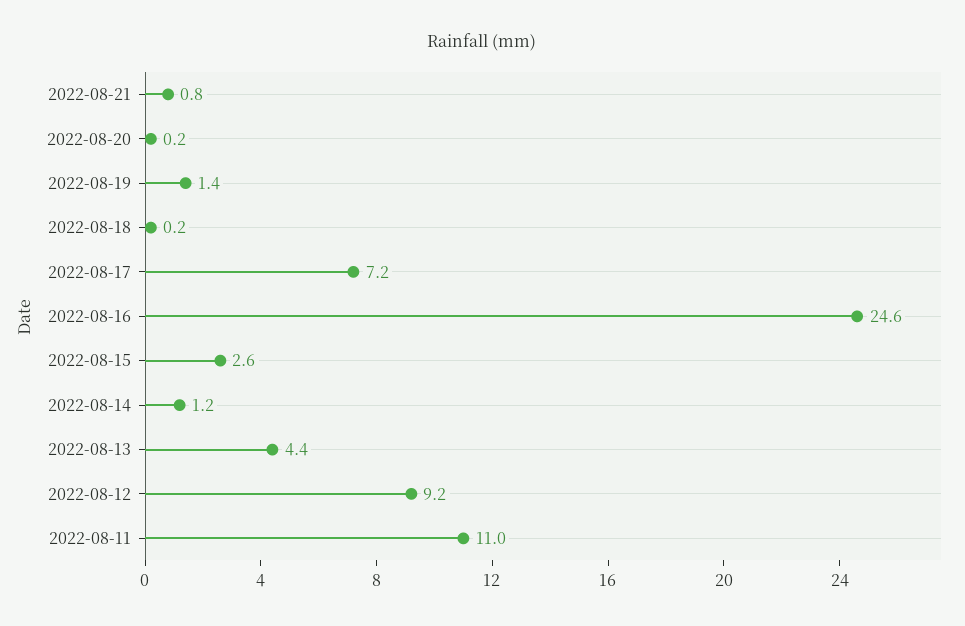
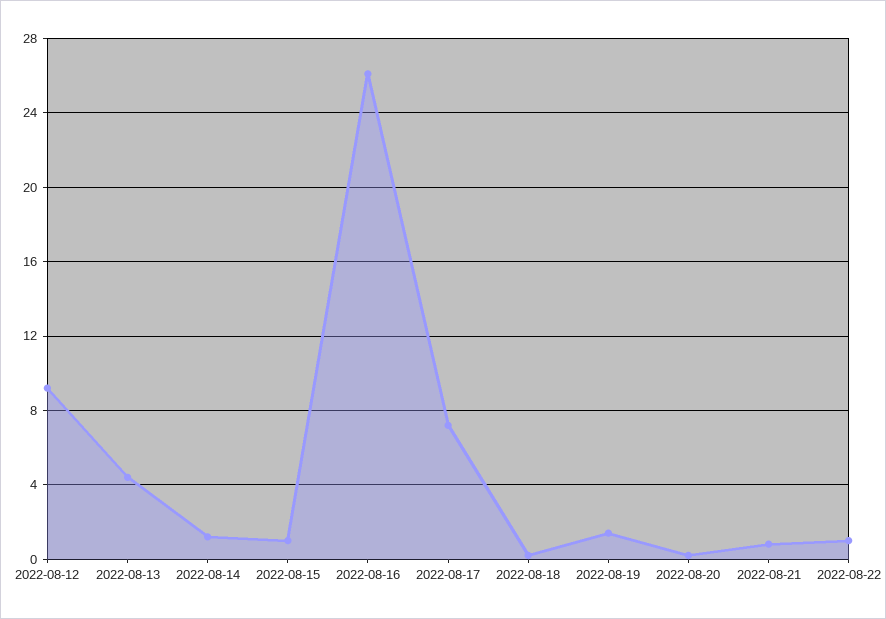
2022-08-16: 24.6 -> 26
2022-08-15: 2.6 -> 1
2022-08-11: 11 -> none
2022-08-22: none -> 1

